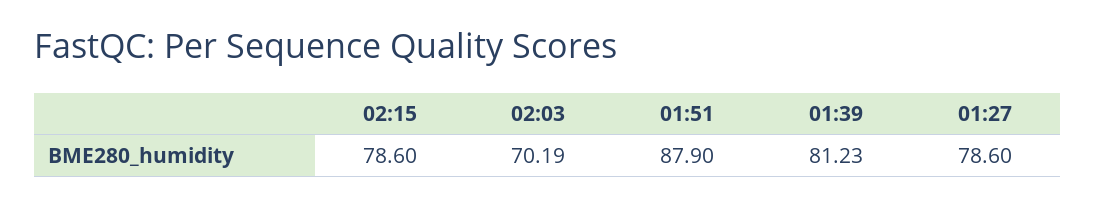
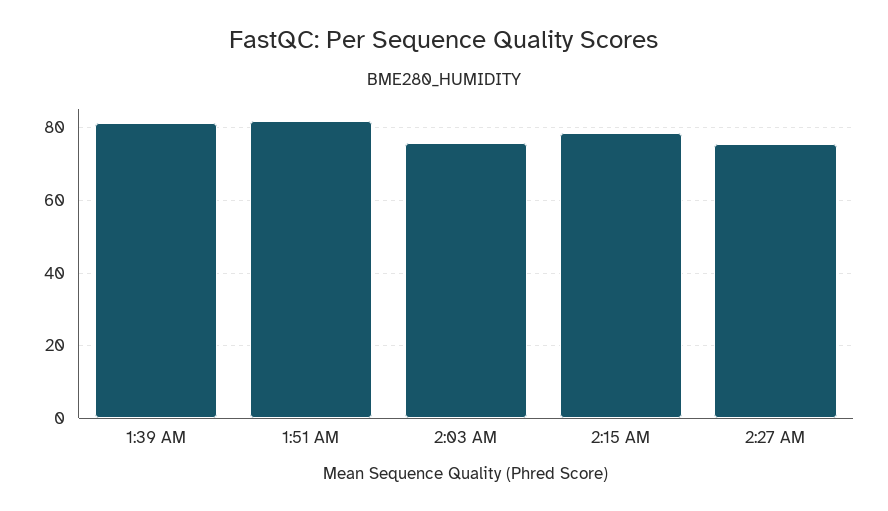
02:03: 70.19 -> 76
01:51: 87.9 -> 82
01:27: 78.6 -> none
2:27 AM: none -> 76

